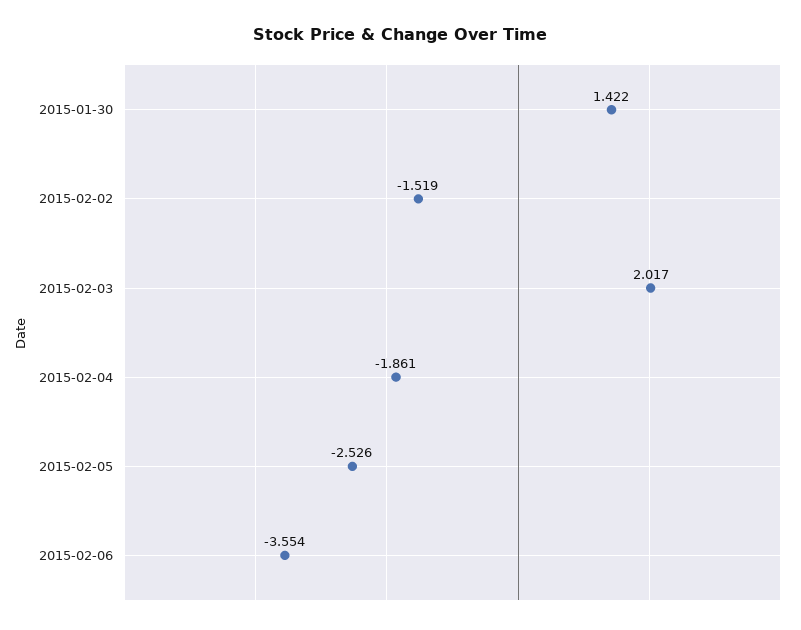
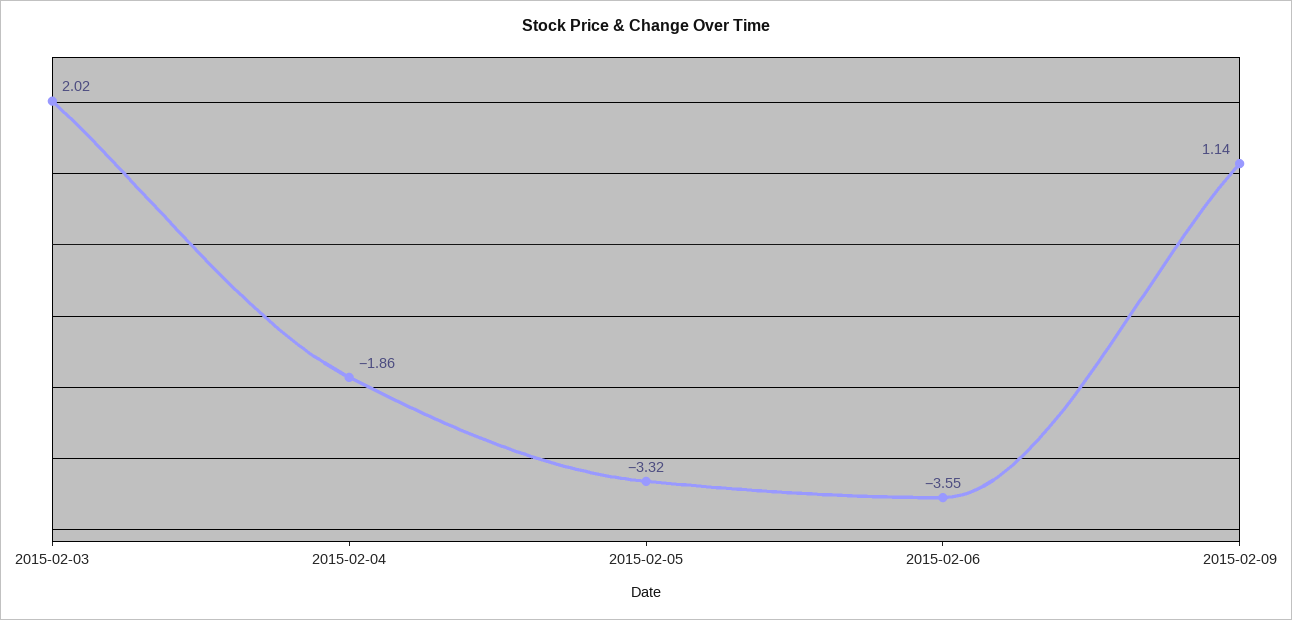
2015-01-30: 1.422 -> none
2015-02-02: -1.519 -> none
2015-02-05: -2.526 -> -3.32
2015-02-09: none -> 1.14

